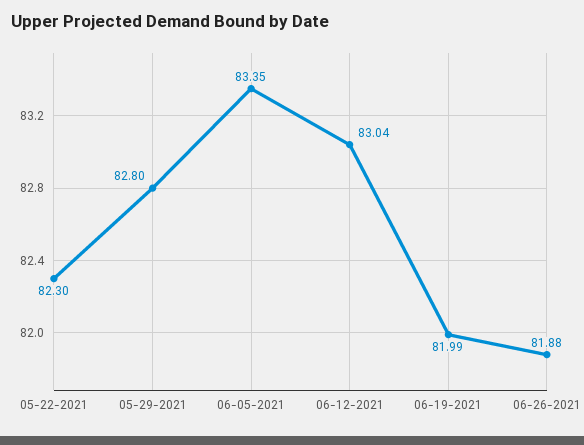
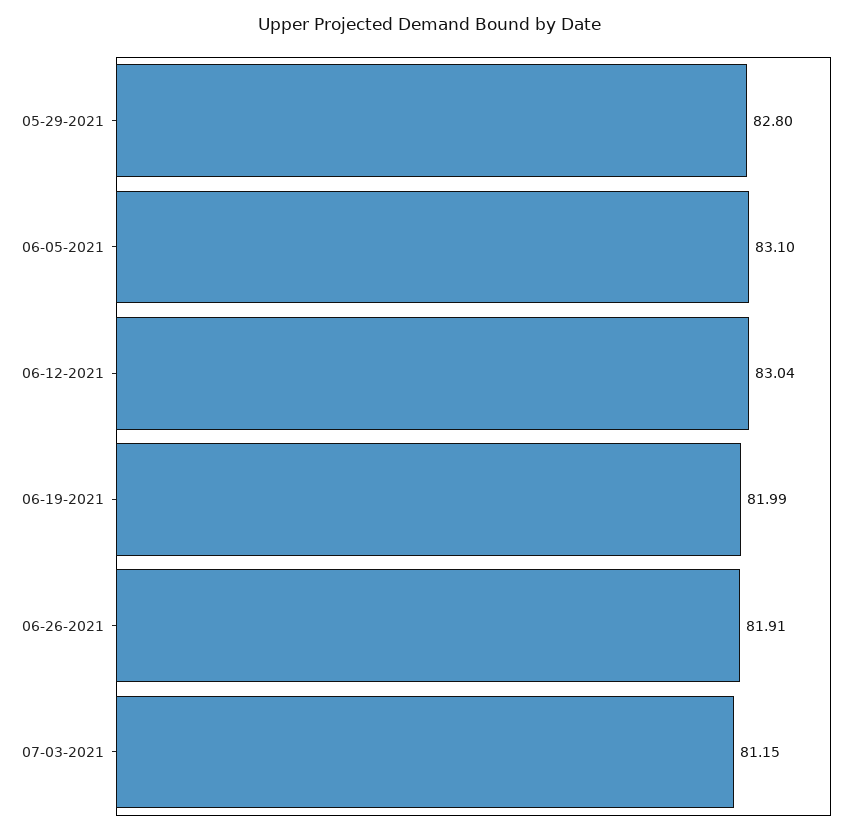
05-22-2021: 82.3 -> none
06-05-2021: 83.35 -> 83.1
06-26-2021: 81.88 -> 81.91
07-03-2021: none -> 81.15

